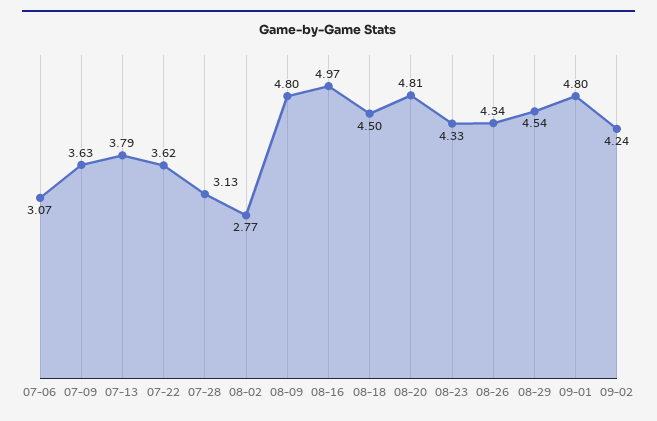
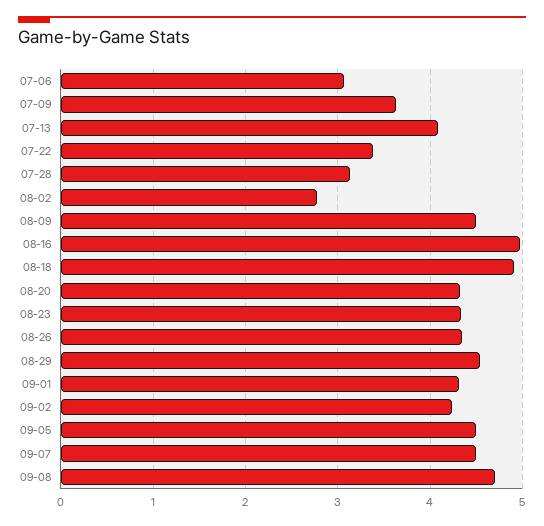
07-13: 3.79 -> 4.1
07-22: 3.62 -> 3.4
08-09: 4.8 -> 4.5
08-18: 4.5 -> 4.9
08-20: 4.81 -> 4.3
09-01: 4.8 -> 4.3
09-05: none -> 4.5
09-07: none -> 4.5
09-08: none -> 4.7

